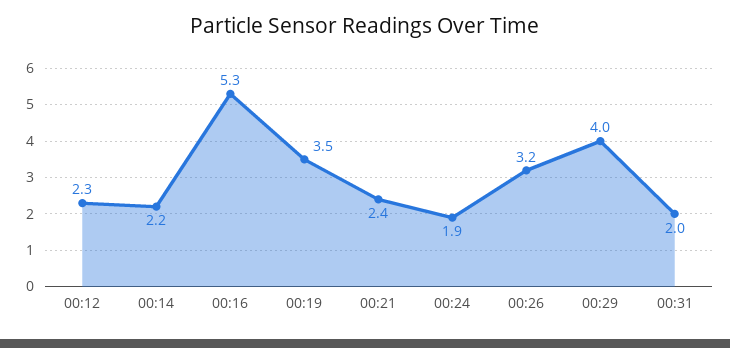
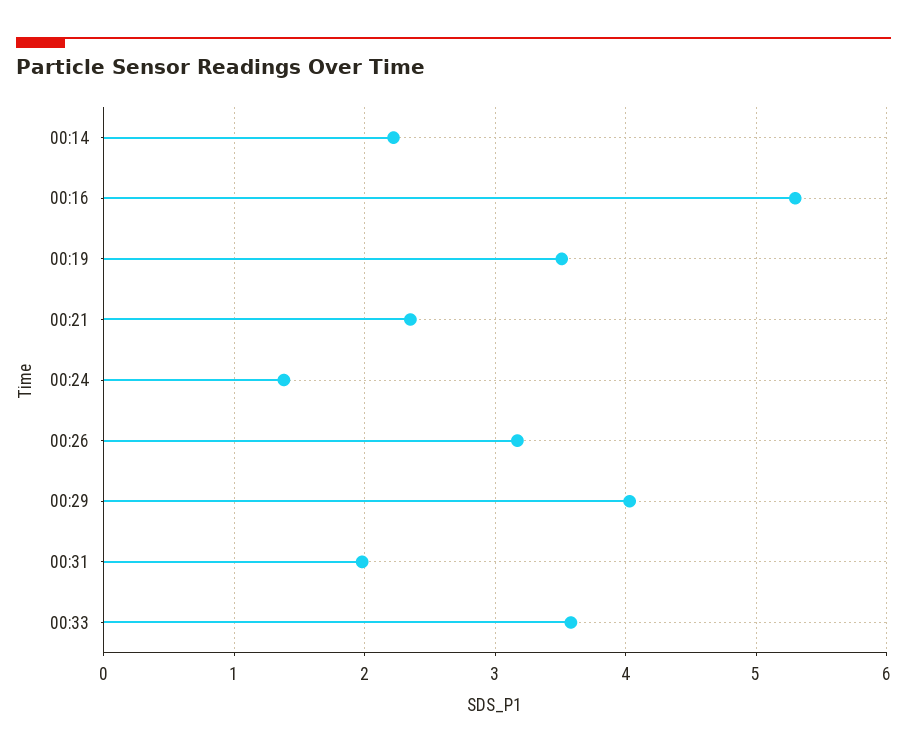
00:12: 2.3 -> none
00:24: 1.9 -> 1.4
00:33: none -> 3.6

